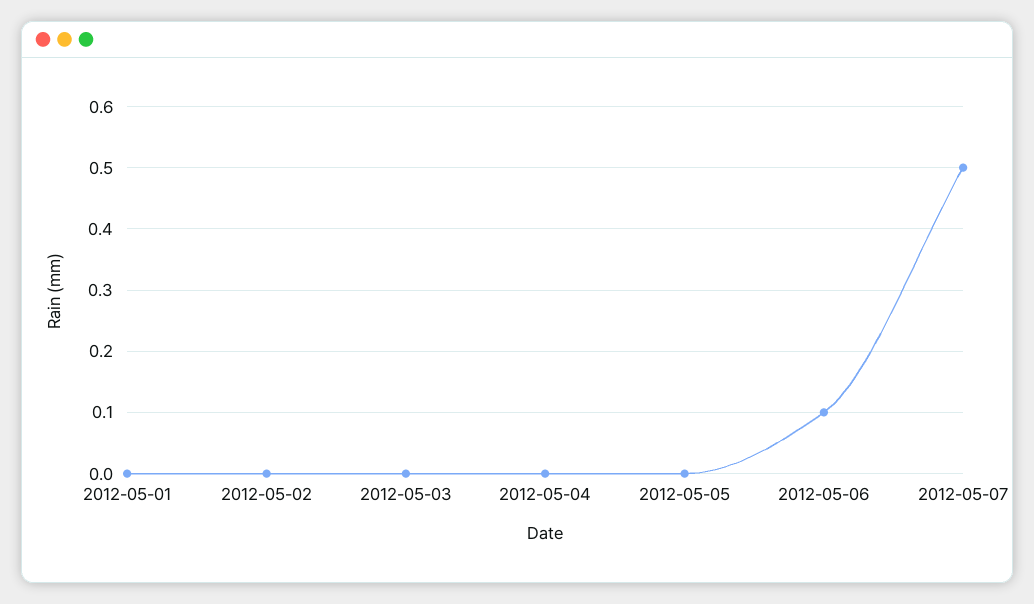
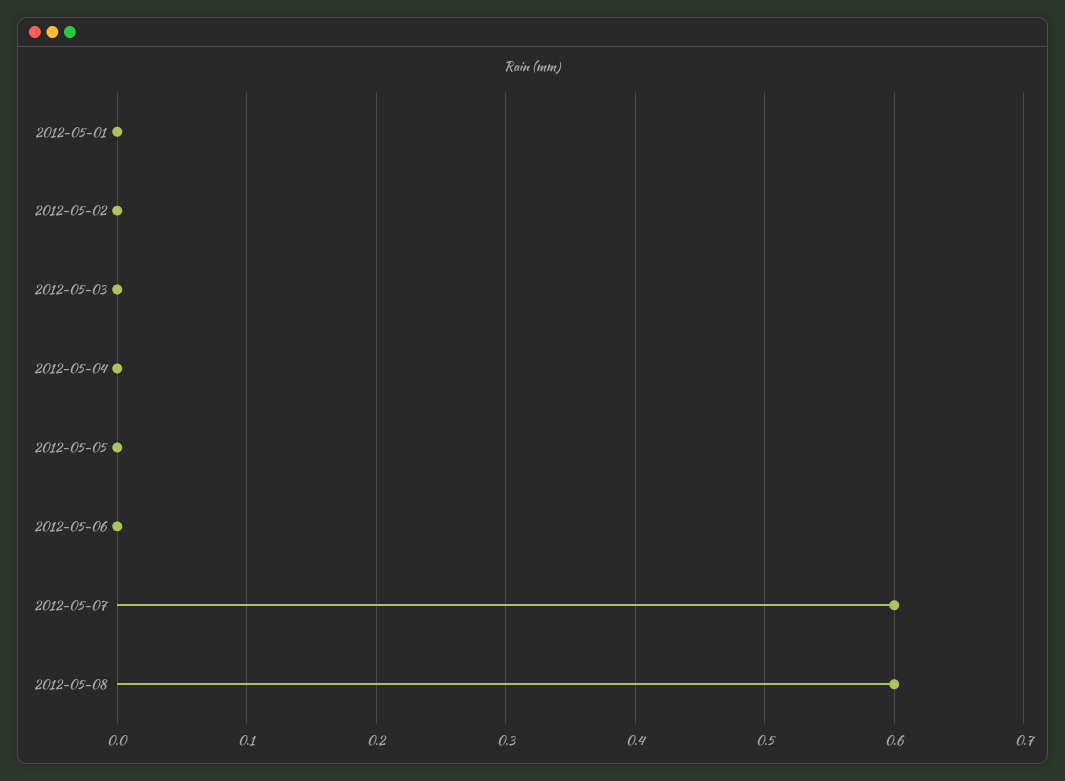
2012-05-06: 0.1 -> 0
2012-05-07: 0.5 -> 0.6
2012-05-08: none -> 0.6

